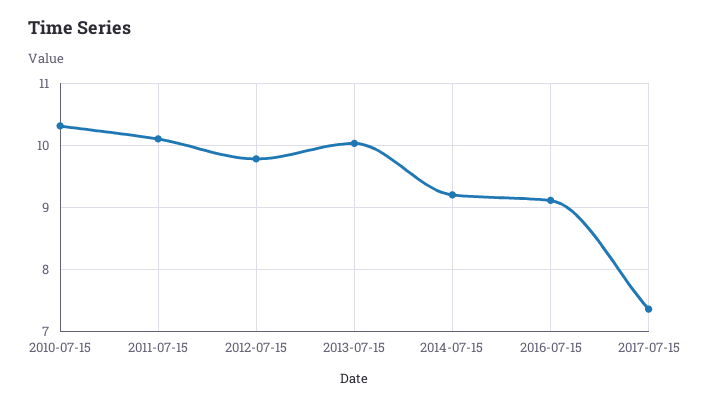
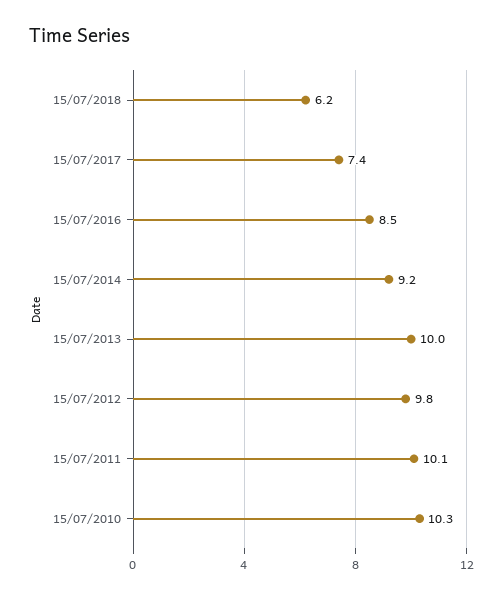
2016-07-15: 9.1 -> 8.5
15/07/2018: none -> 6.2

